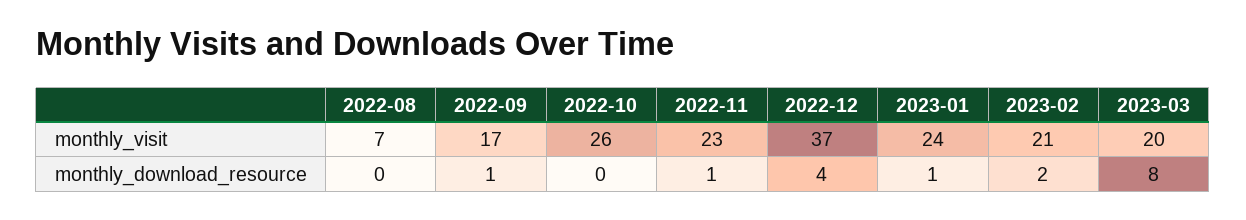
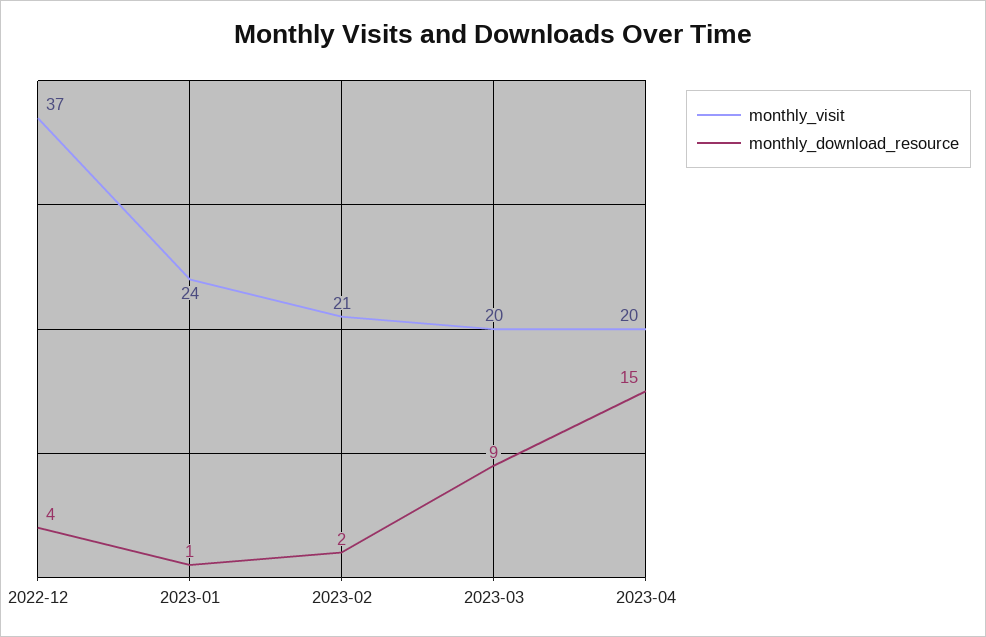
monthly_visit, 2022-08: 7 -> none
monthly_visit, 2022-09: 17 -> none
monthly_visit, 2022-10: 26 -> none
monthly_visit, 2022-11: 23 -> none
monthly_download_resource, 2022-08: 0 -> none
monthly_download_resource, 2022-09: 1 -> none
monthly_download_resource, 2022-10: 0 -> none
monthly_download_resource, 2022-11: 1 -> none
monthly_download_resource, 2023-03: 8 -> 9
monthly_visit, 2023-04: none -> 20
monthly_download_resource, 2023-04: none -> 15

